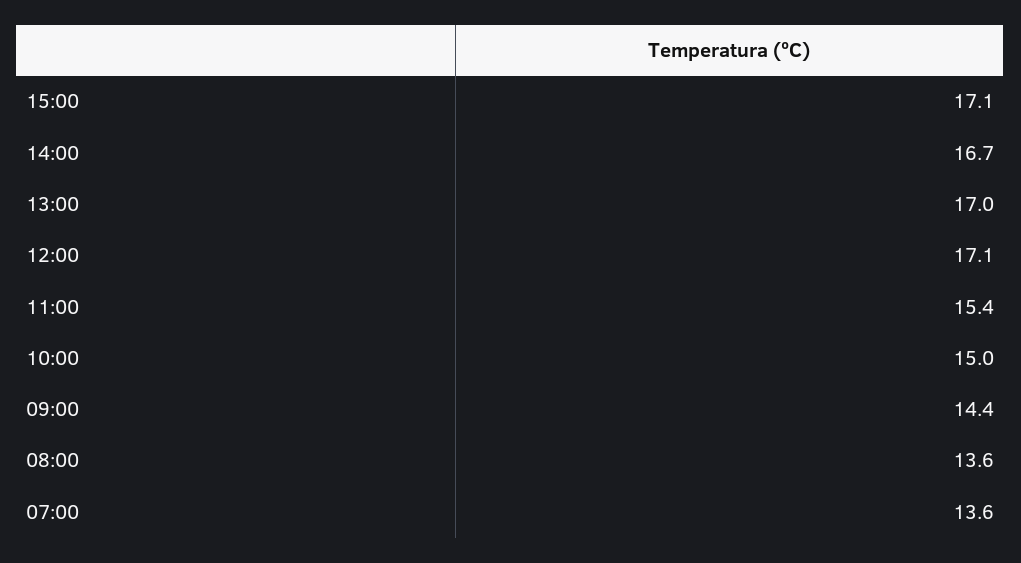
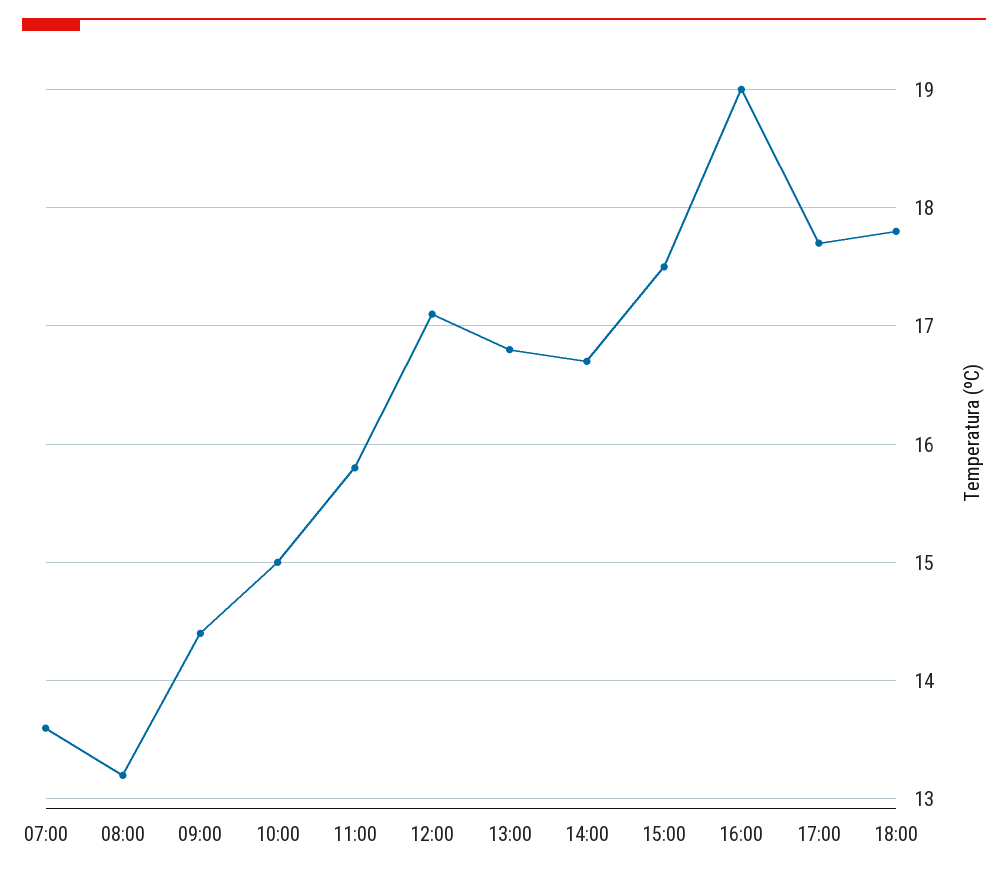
15:00: 17.1 -> 17.5
13:00: 17 -> 16.8
11:00: 15.4 -> 15.8
08:00: 13.6 -> 13.2
16:00: none -> 19
17:00: none -> 17.7
18:00: none -> 17.8

